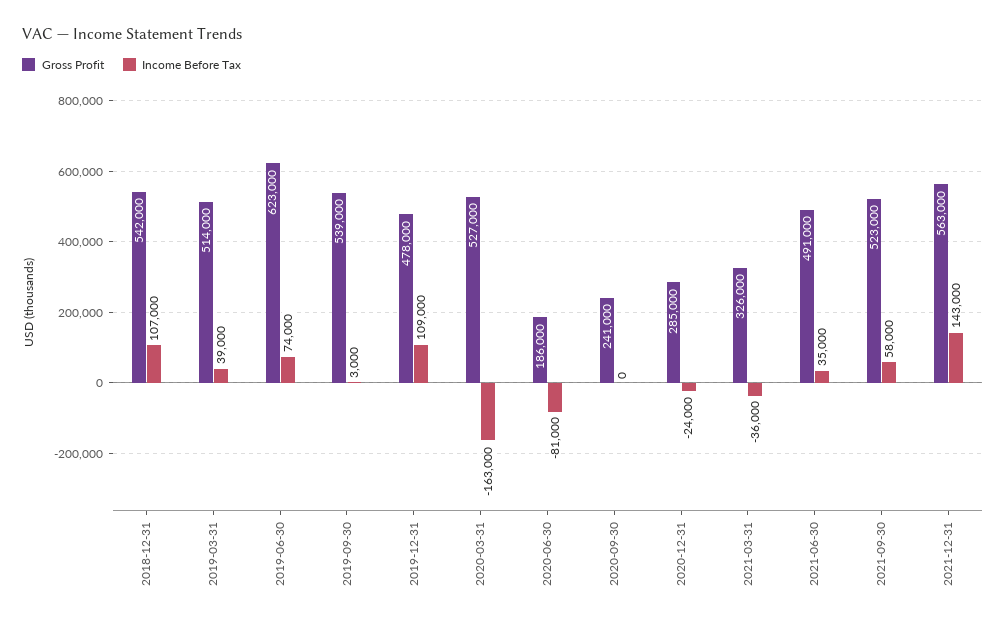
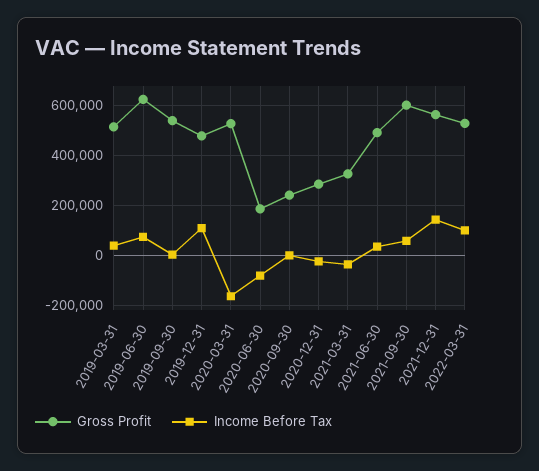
Gross Profit, 2018-12-31: 542000 -> none
Income Before Tax, 2018-12-31: 107000 -> none
Gross Profit, 2021-09-30: 523000 -> 600000
Gross Profit, 2022-03-31: none -> 525000
Income Before Tax, 2022-03-31: none -> 100000

